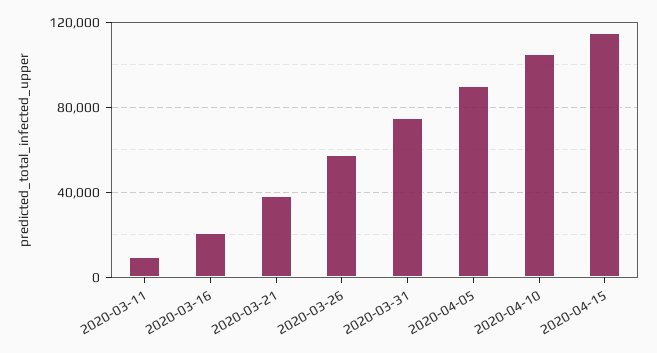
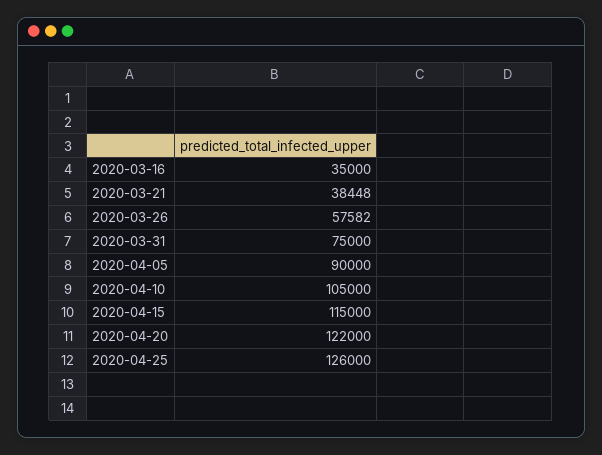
2020-03-11: 10000 -> none
2020-03-16: 20000 -> 35000
2020-04-20: none -> 122000
2020-04-25: none -> 126000

